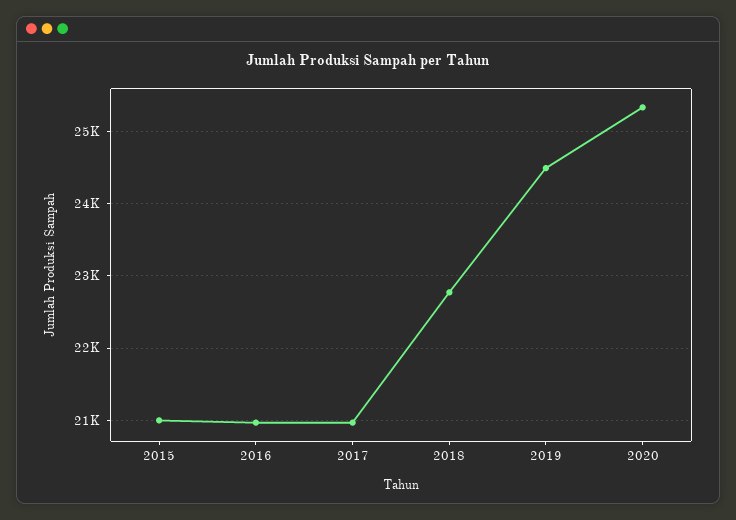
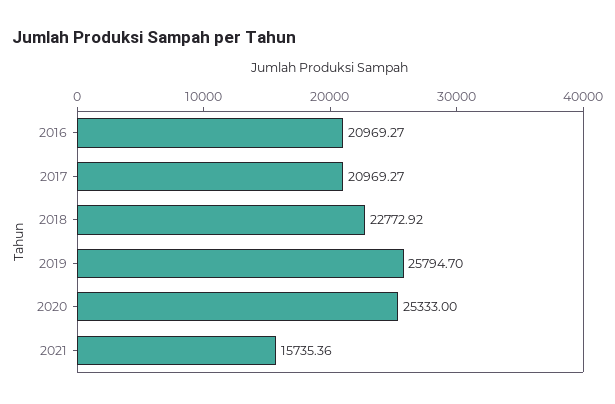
2015: 21000 -> none
2019: 24500 -> 25794.7
2021: none -> 15735.36

